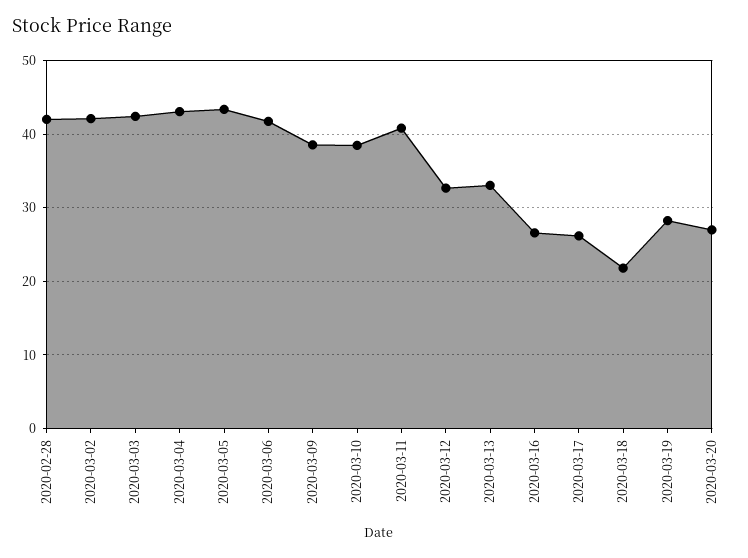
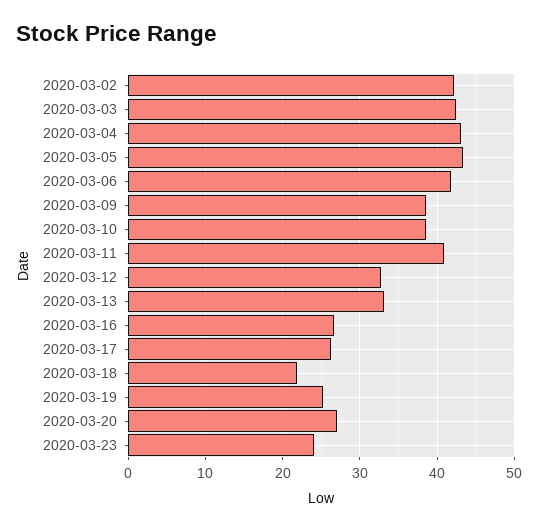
2020-02-28: 42 -> none
2020-03-19: 28 -> 25
2020-03-23: none -> 24

